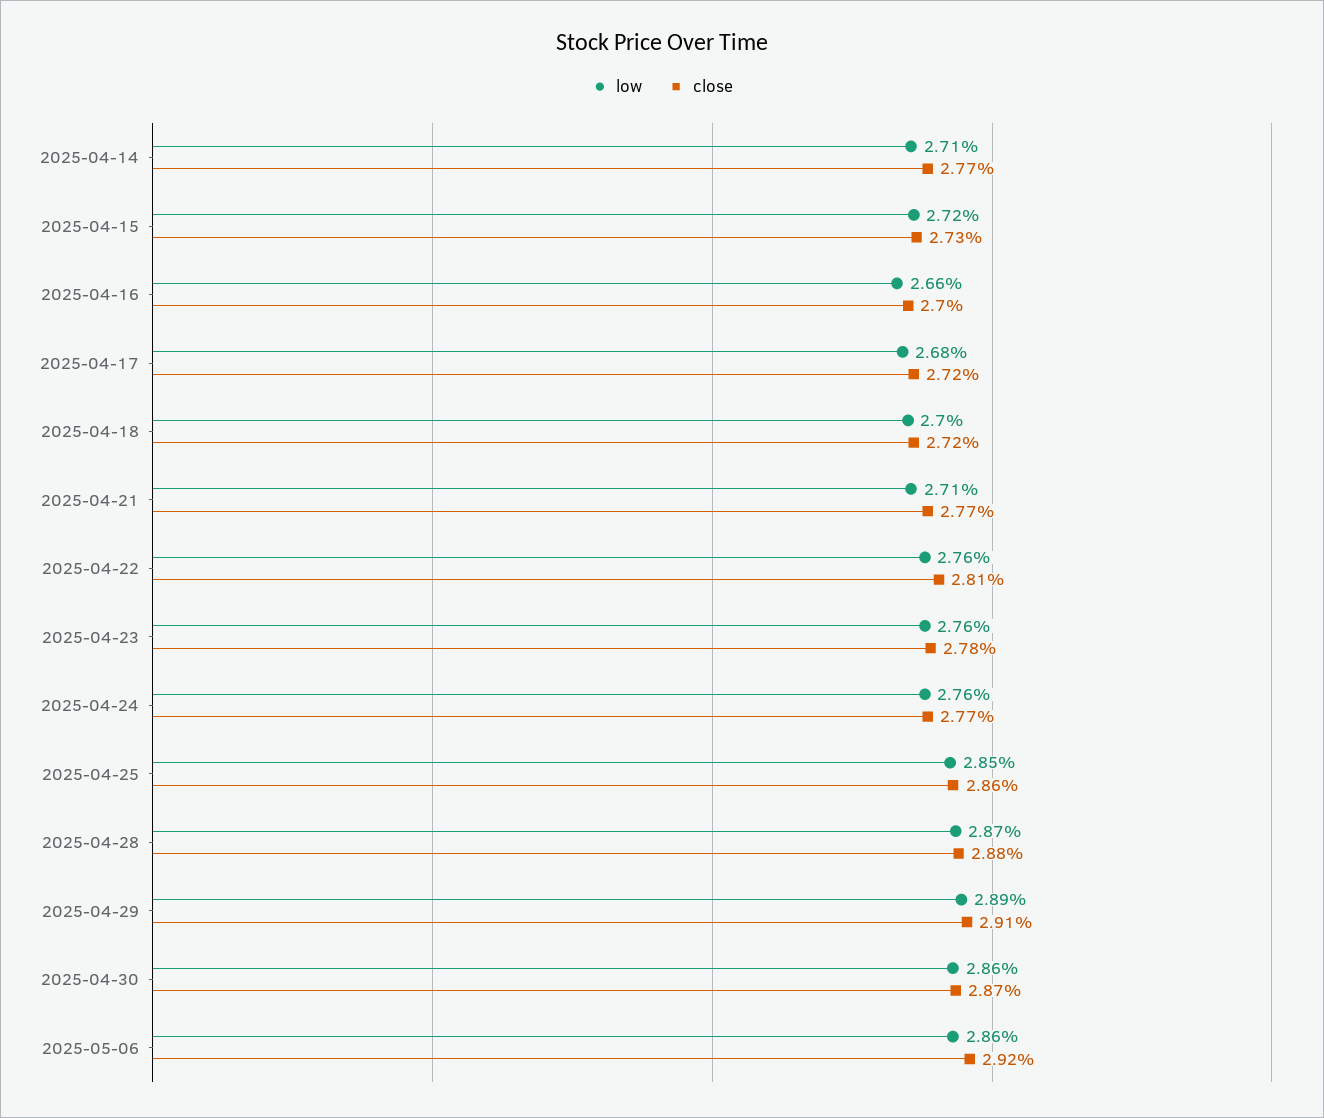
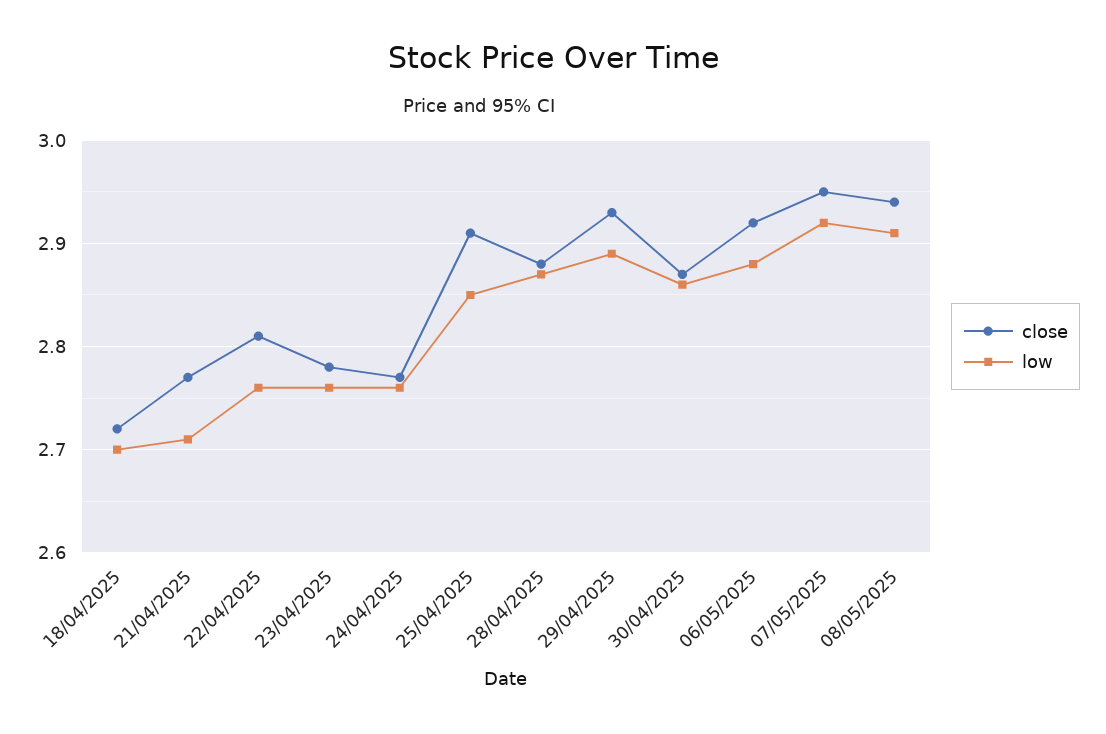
low, 2025-04-14: 2.71 -> none
close, 2025-04-14: 2.77 -> none
low, 2025-04-15: 2.72 -> none
close, 2025-04-15: 2.73 -> none
low, 2025-04-16: 2.66 -> none
close, 2025-04-16: 2.7 -> none
low, 2025-04-17: 2.68 -> none
close, 2025-04-17: 2.72 -> none
close, 2025-04-25: 2.86 -> 2.91
close, 2025-04-29: 2.91 -> 2.93
low, 2025-05-06: 2.86 -> 2.88
close, 07/05/2025: none -> 2.95
low, 07/05/2025: none -> 2.92
close, 08/05/2025: none -> 2.94
low, 08/05/2025: none -> 2.91

